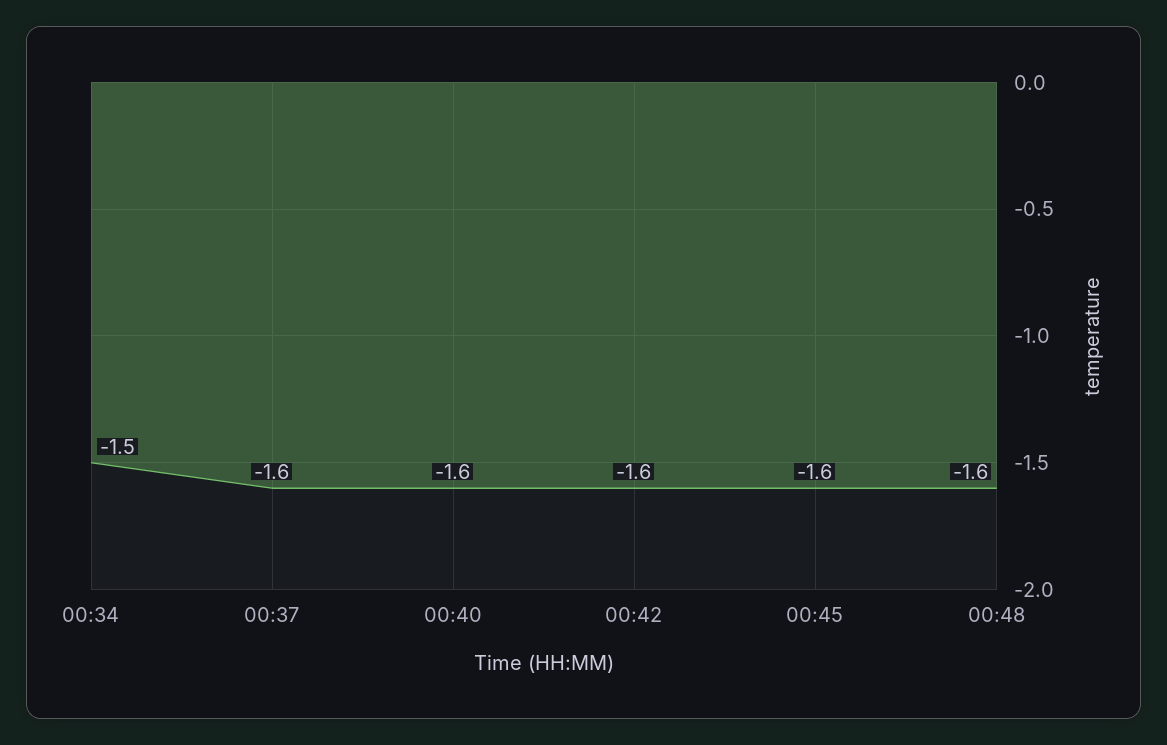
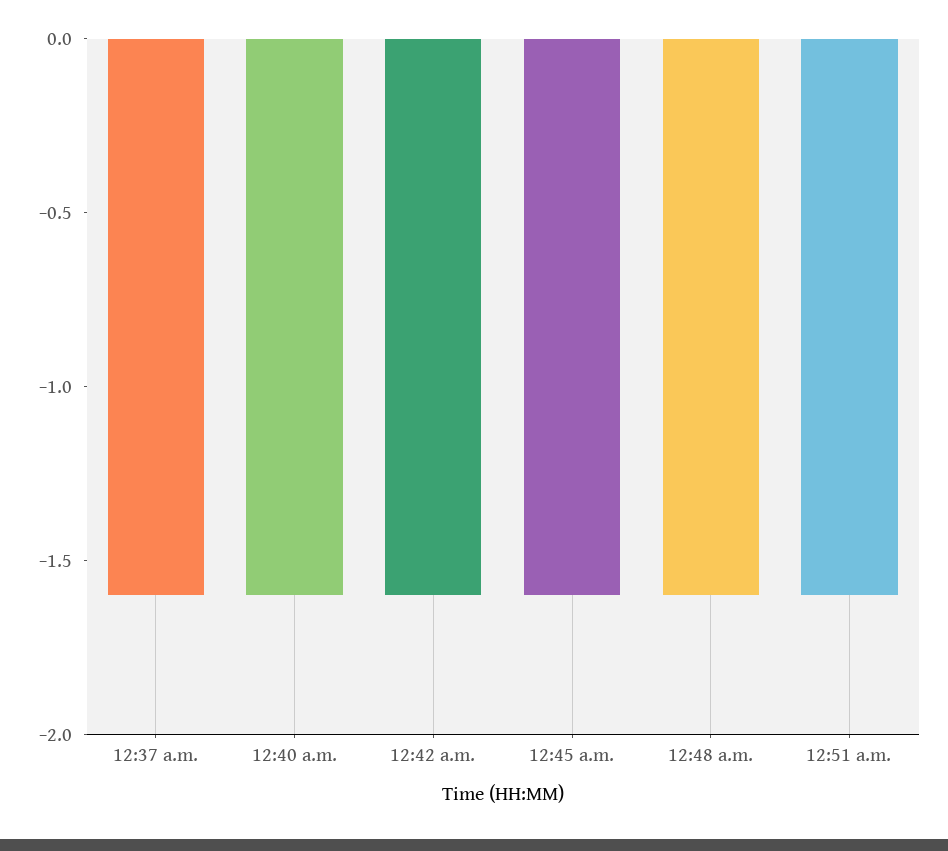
00:34: -1.5 -> none
12:51 a.m.: none -> -1.6

